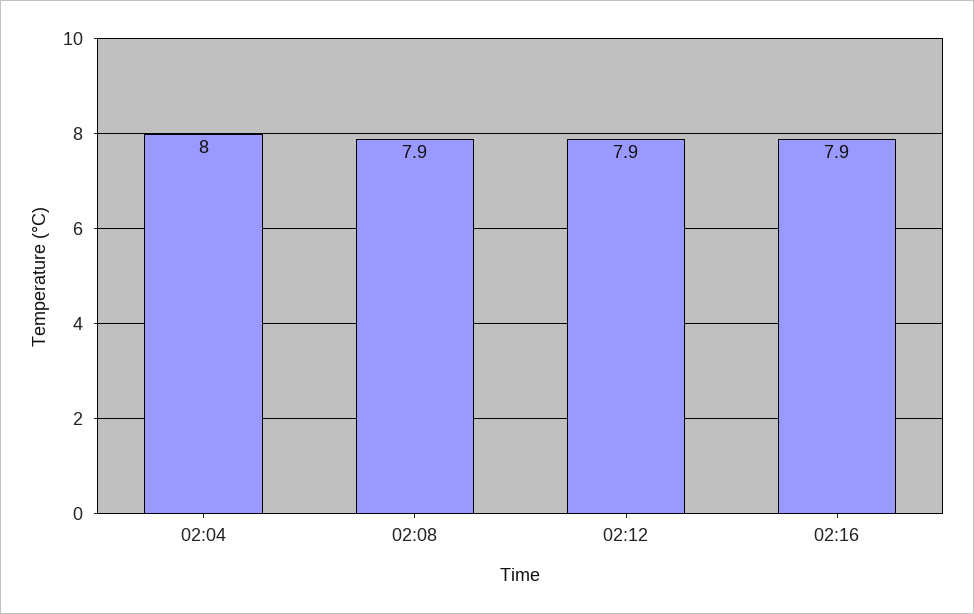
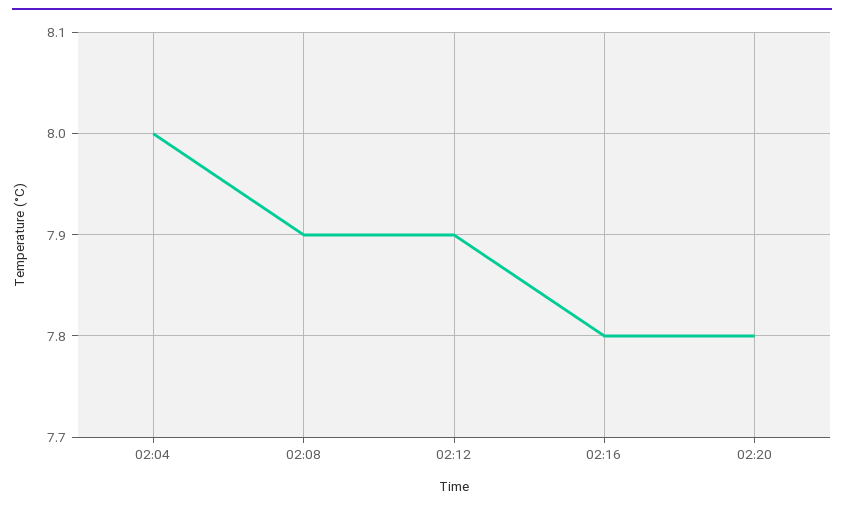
02:16: 7.9 -> 7.8
02:20: none -> 7.8

